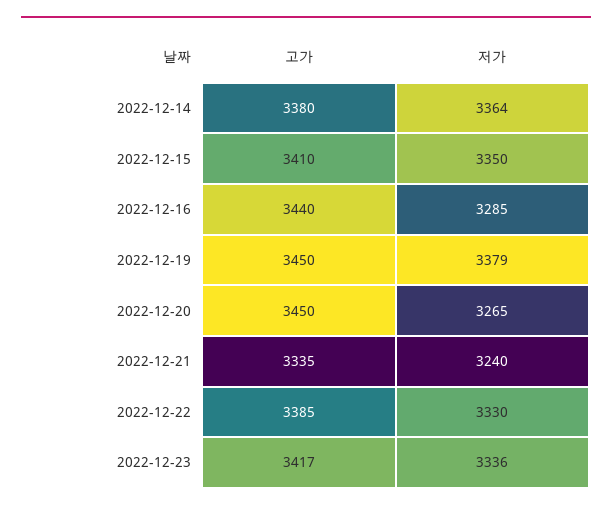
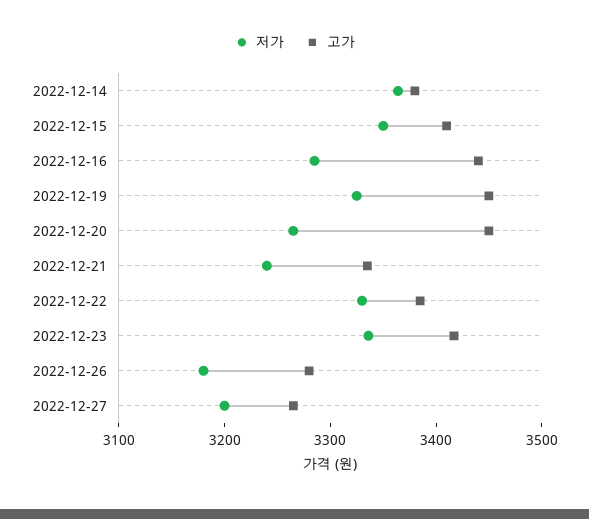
저가, 2022-12-19: 3379 -> 3320
저가, 2022-12-26: none -> 3180
고가, 2022-12-26: none -> 3280
저가, 2022-12-27: none -> 3200
고가, 2022-12-27: none -> 3260

